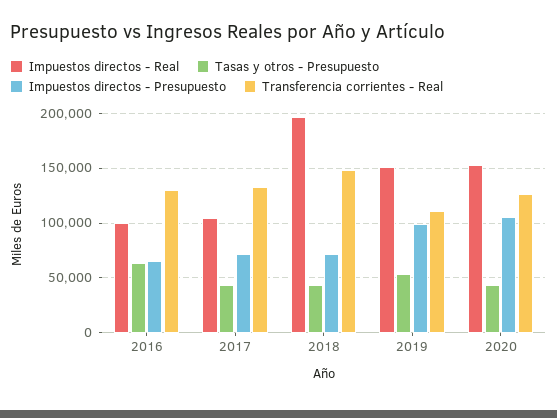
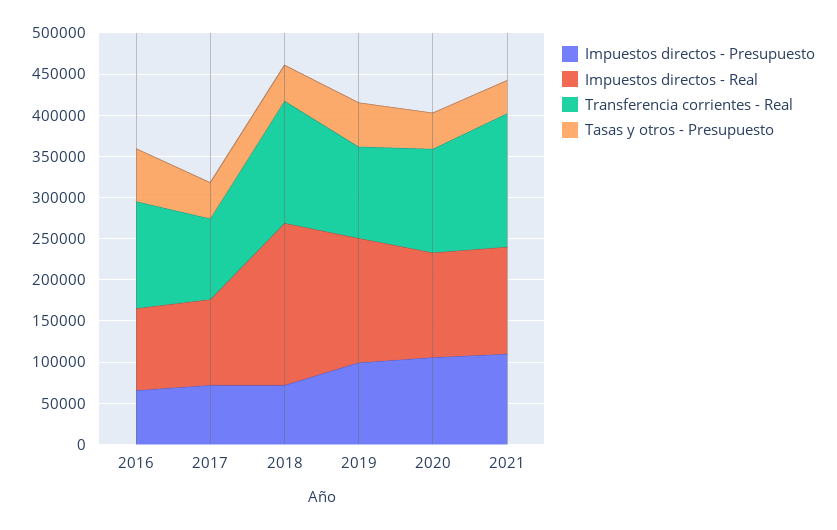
Transferencia corrientes - Real, 2017: 130000 -> 100000
Impuestos directos - Real, 2020: 150000 -> 130000
Impuestos directos - Presupuesto, 2021: none -> 110000
Impuestos directos - Real, 2021: none -> 130000
Transferencia corrientes - Real, 2021: none -> 160000
Tasas y otros - Presupuesto, 2021: none -> 40000

